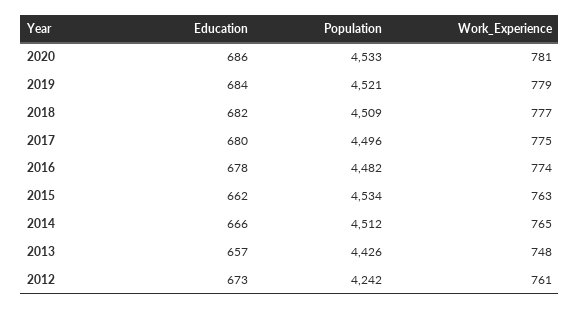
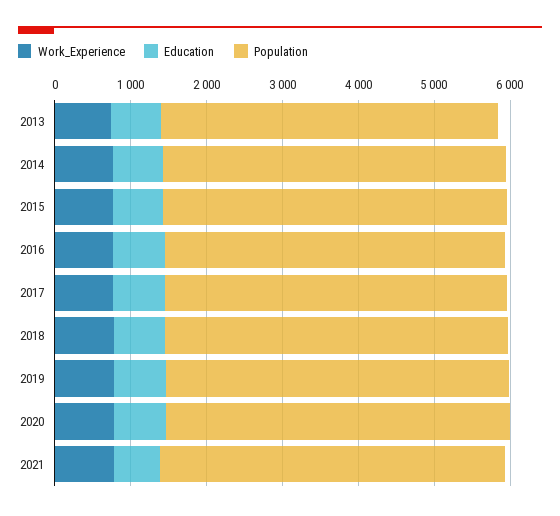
Education, 2012: 673 -> none
Population, 2012: 4242 -> none
Work_Experience, 2012: 761 -> none
Work_Experience, 2021: none -> 800
Education, 2021: none -> 600
Population, 2021: none -> 4600

